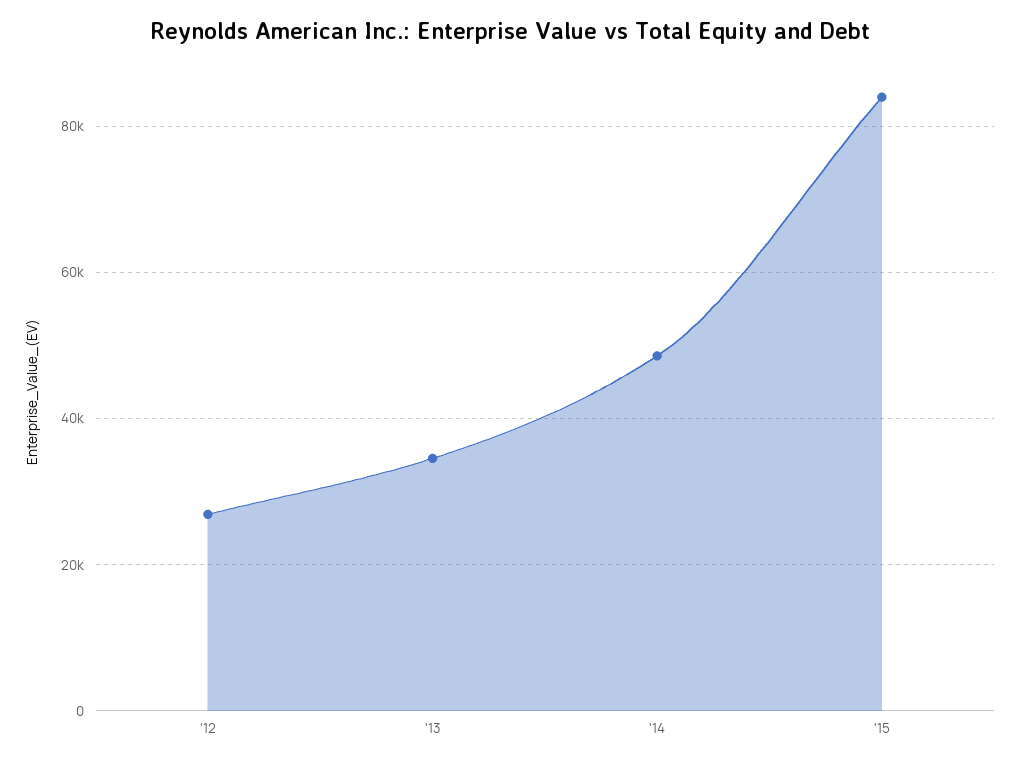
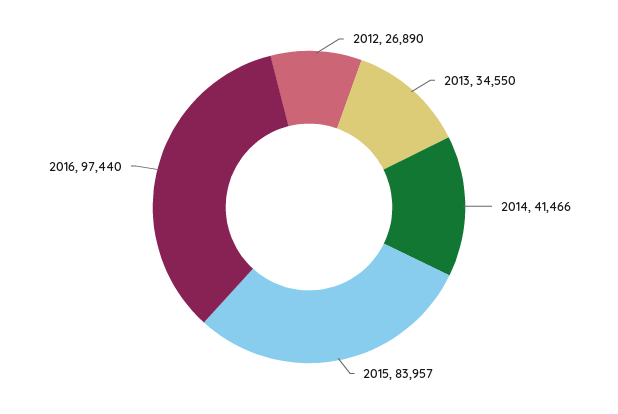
'14: 48000 -> 41466
2016: none -> 97440

